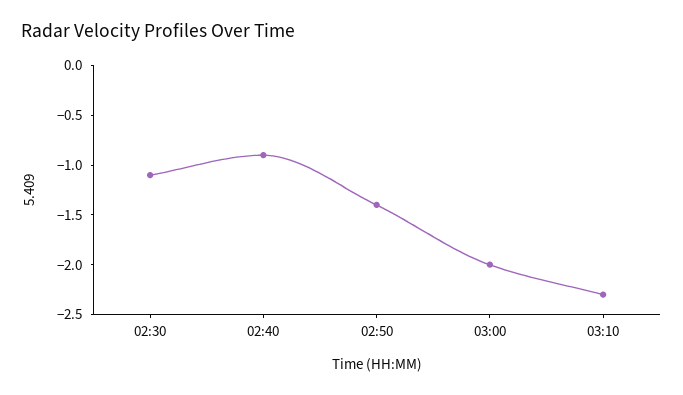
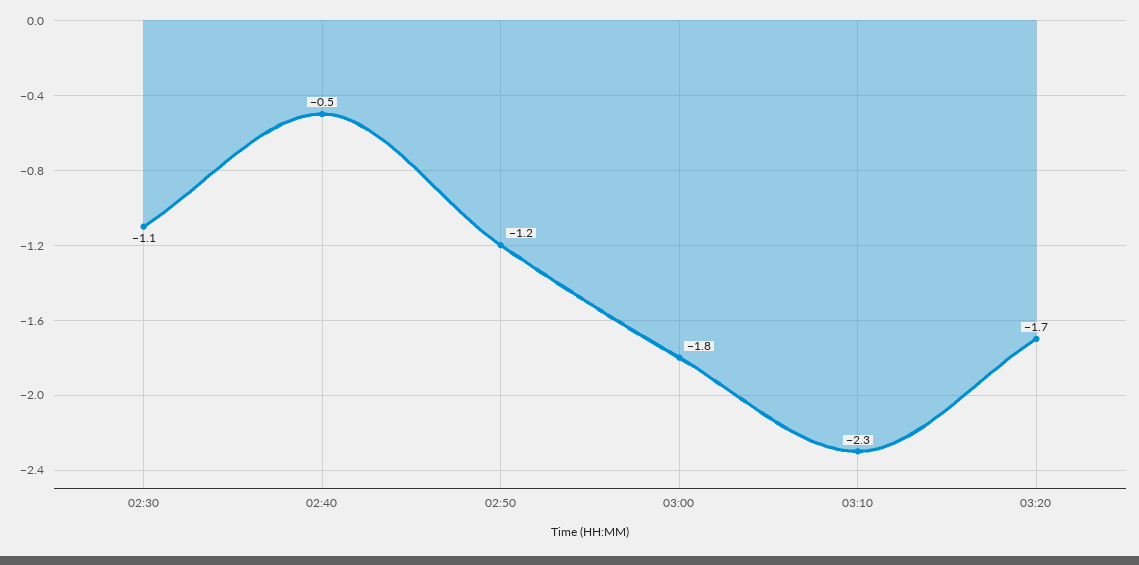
02:40: -0.9 -> -0.5
02:50: -1.4 -> -1.2
03:00: -2 -> -1.8
03:20: none -> -1.7

